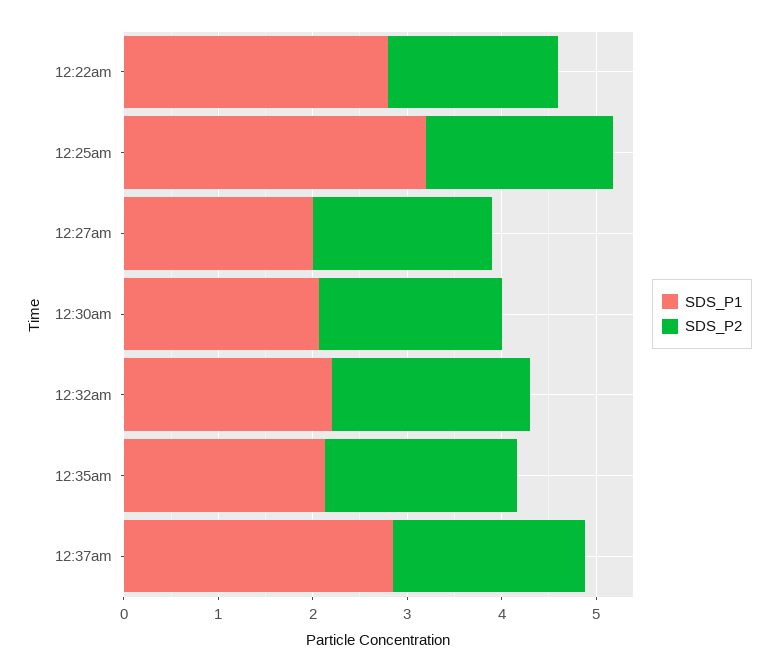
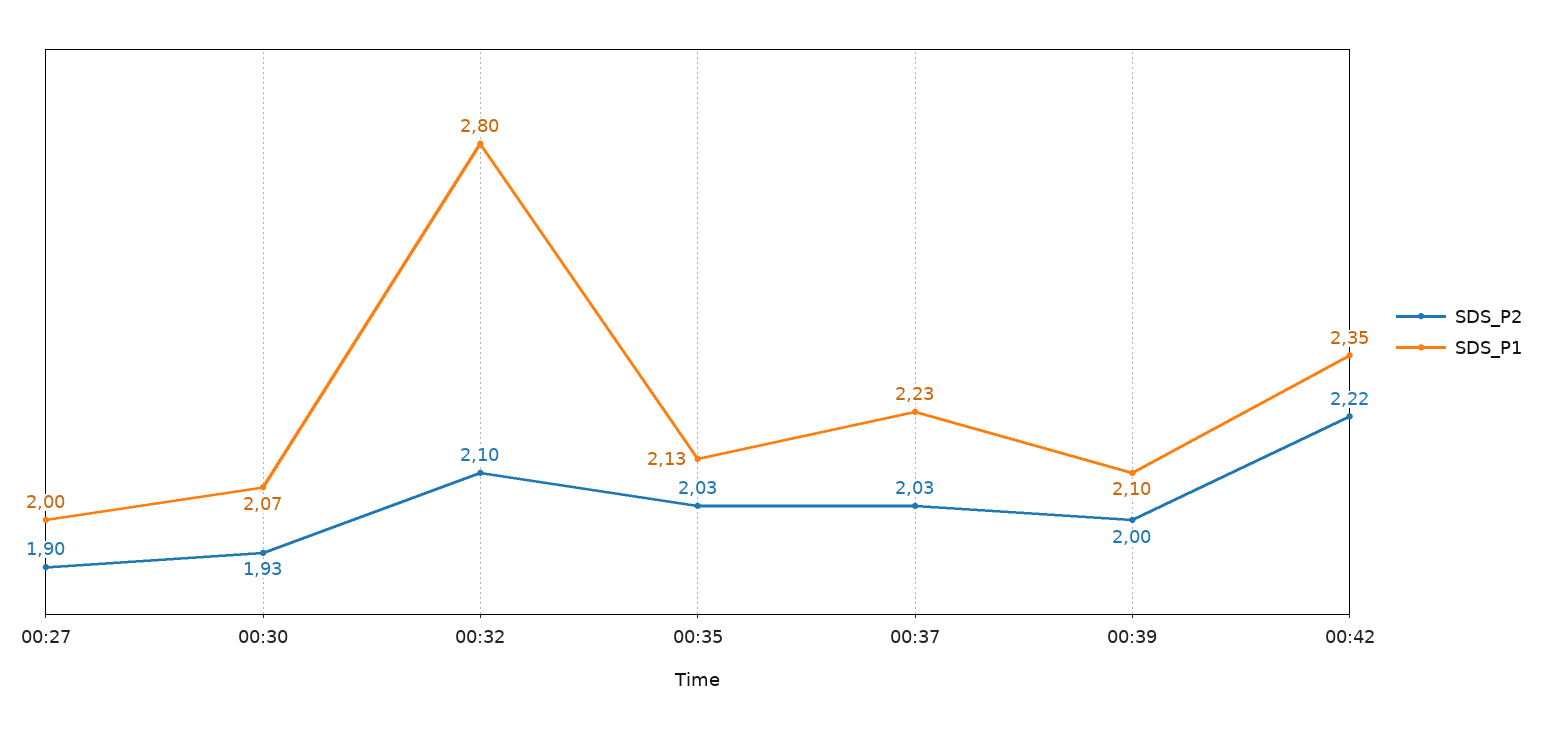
SDS_P1, 12:22am: 2.8 -> none
SDS_P2, 12:22am: 1.8 -> none
SDS_P1, 12:25am: 3.2 -> none
SDS_P2, 12:25am: 2 -> none
SDS_P1, 12:32am: 2.2 -> 2.8
SDS_P1, 12:37am: 2.8 -> 2.23
SDS_P2, 00:39: none -> 2
SDS_P1, 00:39: none -> 2.1
SDS_P2, 00:42: none -> 2.22
SDS_P1, 00:42: none -> 2.35

